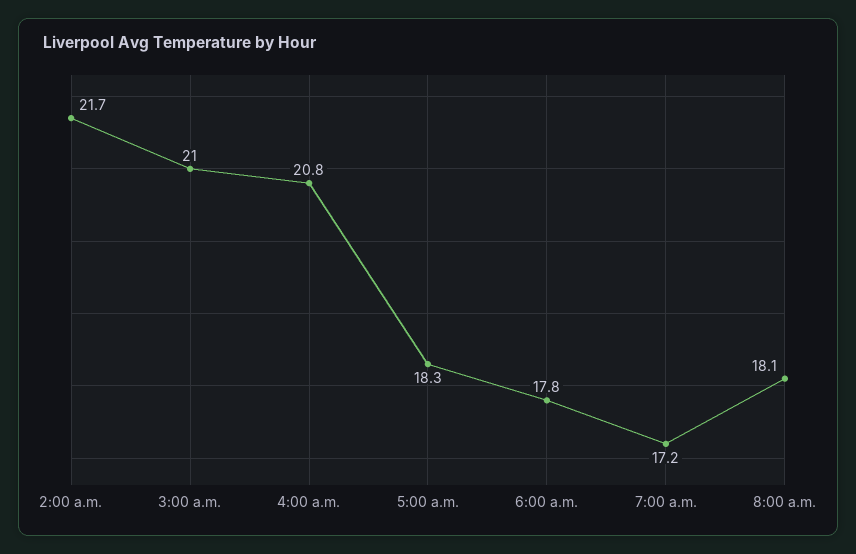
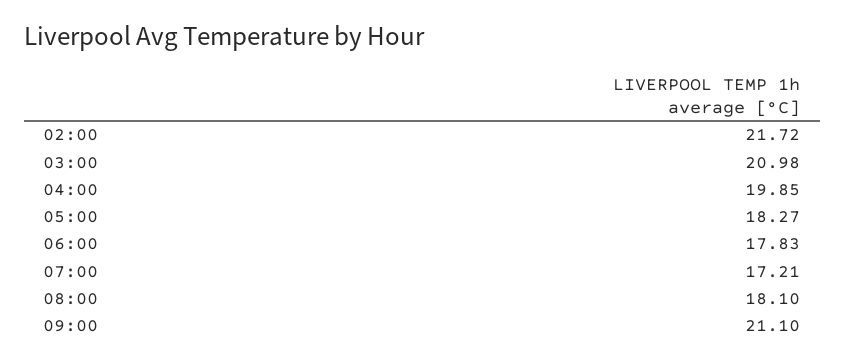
4:00 a.m.: 20.8 -> 19.85
09:00: none -> 21.1

